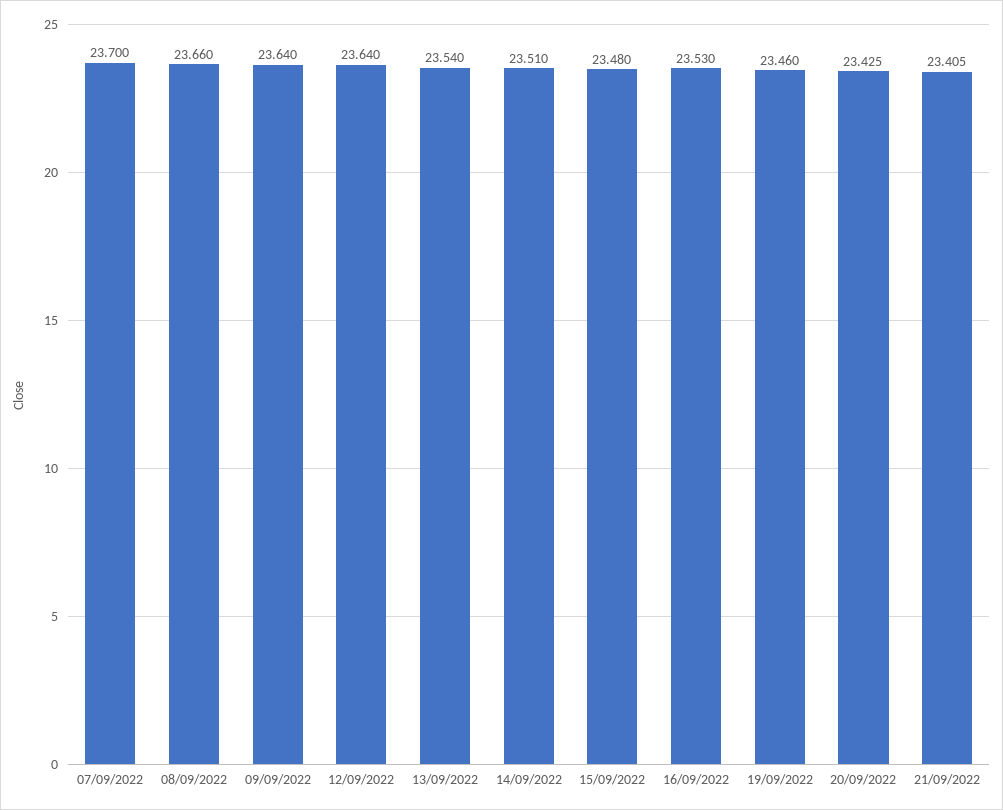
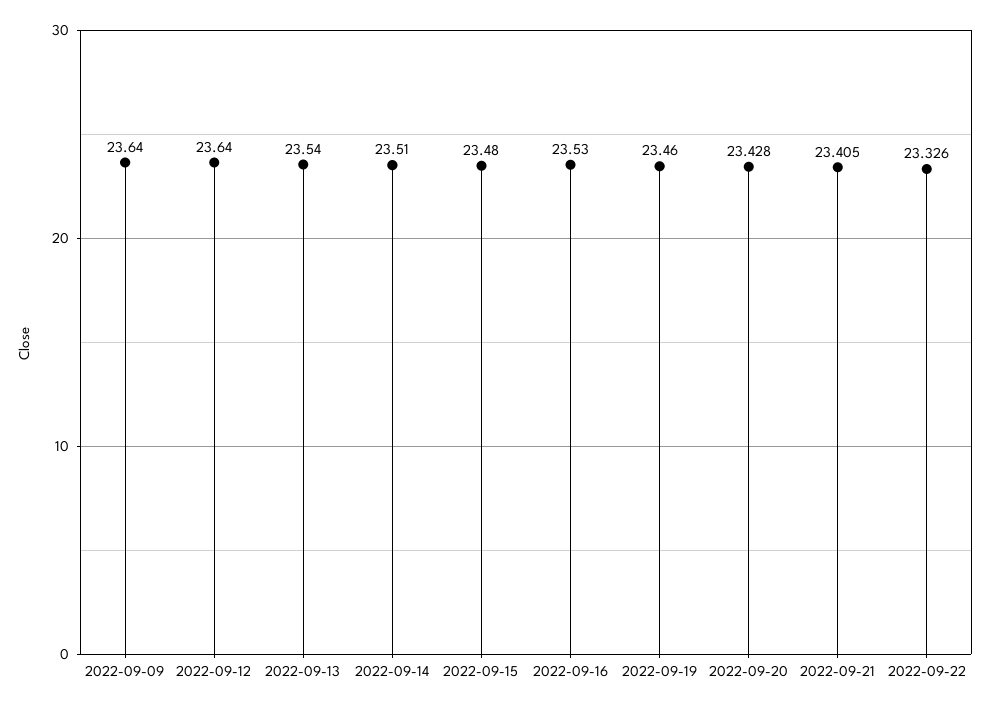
07/09/2022: 23.7 -> none
08/09/2022: 23.66 -> none
20/09/2022: 23.425 -> 23.428
2022-09-22: none -> 23.326

